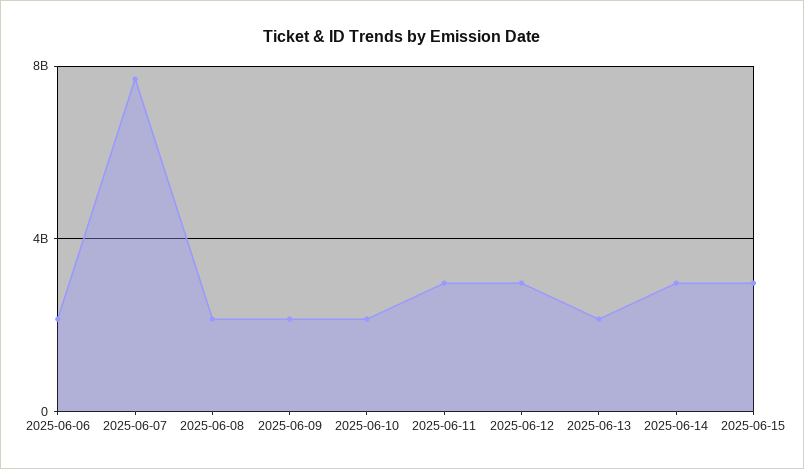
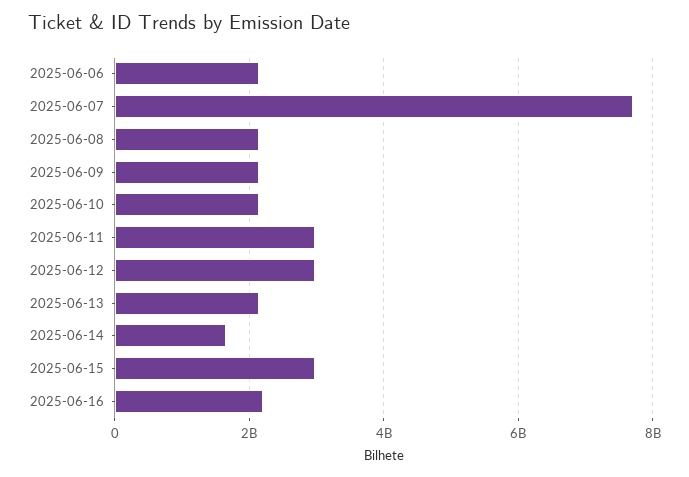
2025-06-14: 3000000000 -> 1600000000
2025-06-16: none -> 2200000000

